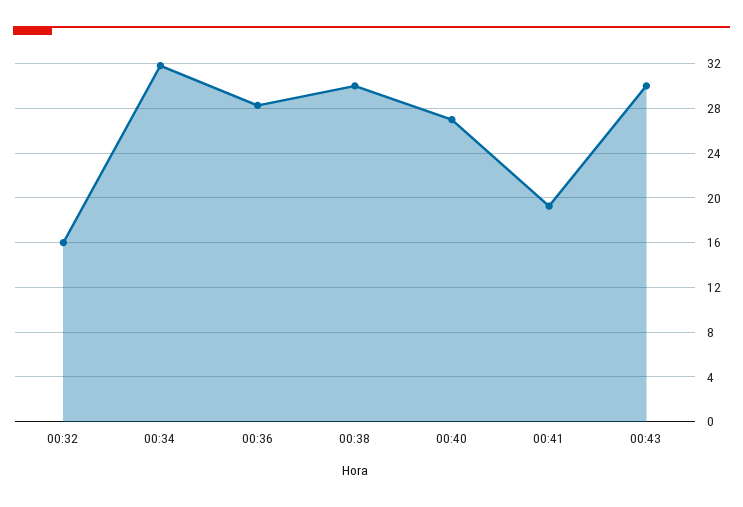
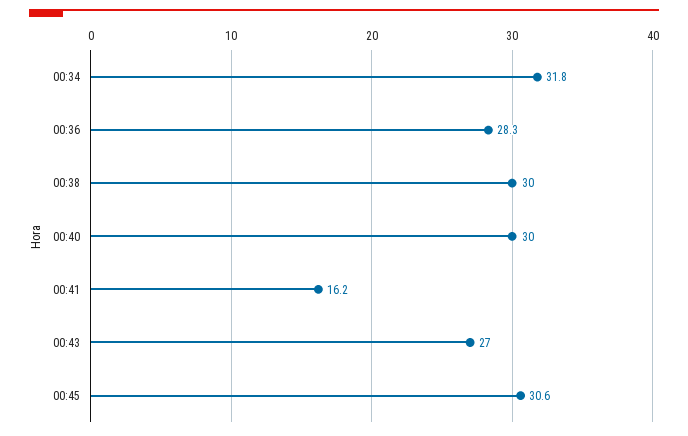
00:32: 16 -> none
00:40: 27 -> 30
00:41: 19 -> 16.2
00:43: 30 -> 27
00:45: none -> 30.6

